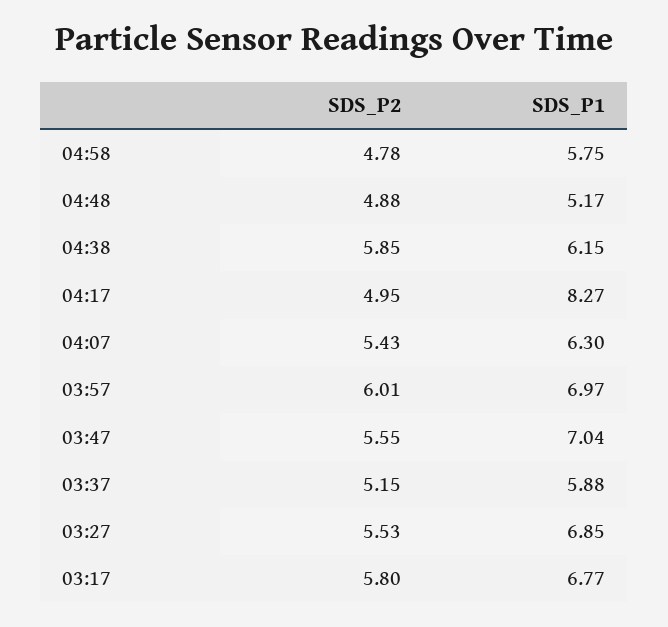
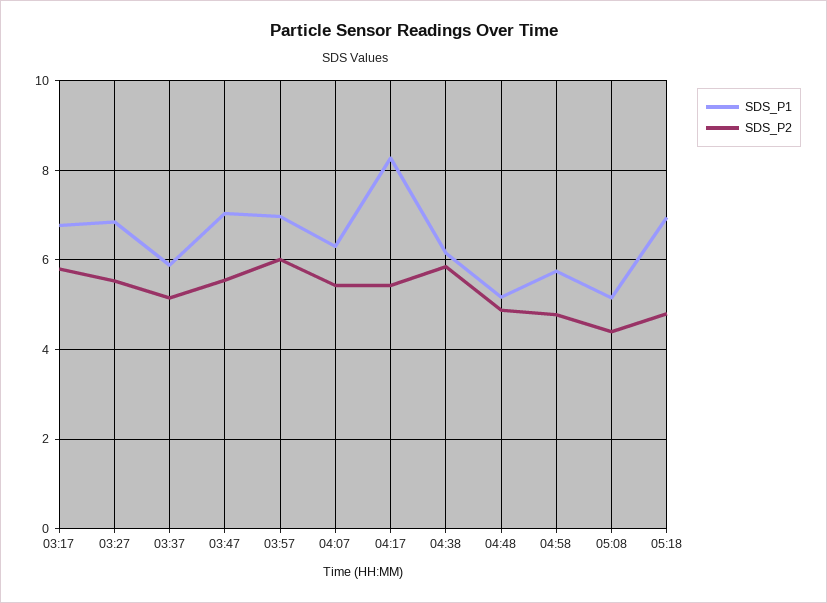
SDS_P2, 04:17: 4.95 -> 5.4
SDS_P1, 05:08: none -> 5.2
SDS_P2, 05:08: none -> 4.4
SDS_P1, 05:18: none -> 7
SDS_P2, 05:18: none -> 4.8

